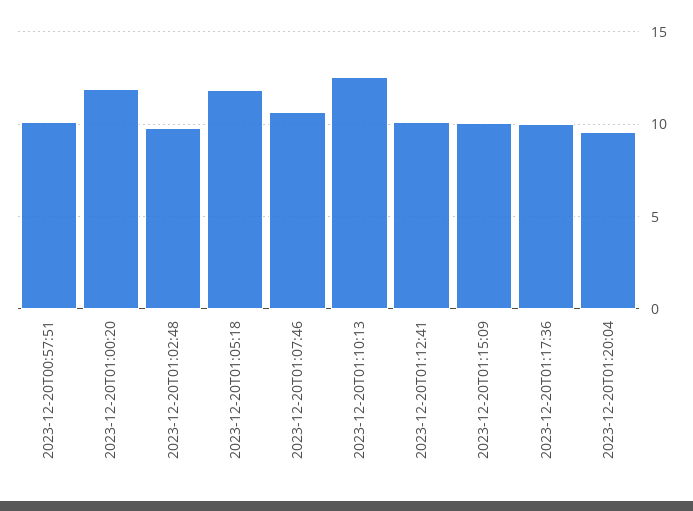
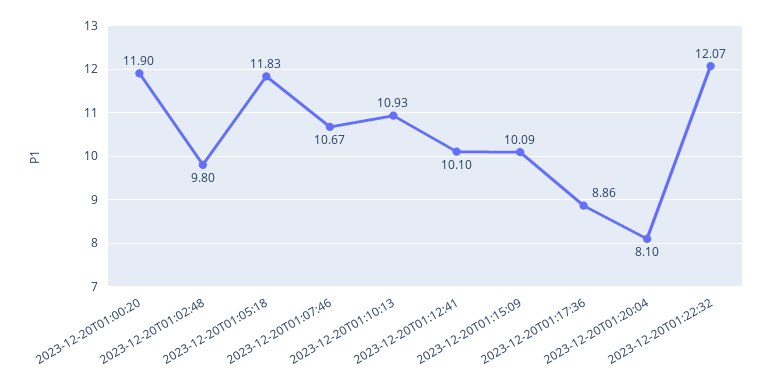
2023-12-20T00:57:51: 10 -> none
2023-12-20T01:10:13: 12.5 -> 10.93
2023-12-20T01:17:36: 10 -> 8.86
2023-12-20T01:20:04: 9.5 -> 8.1
2023-12-20T01:22:32: none -> 12.07

